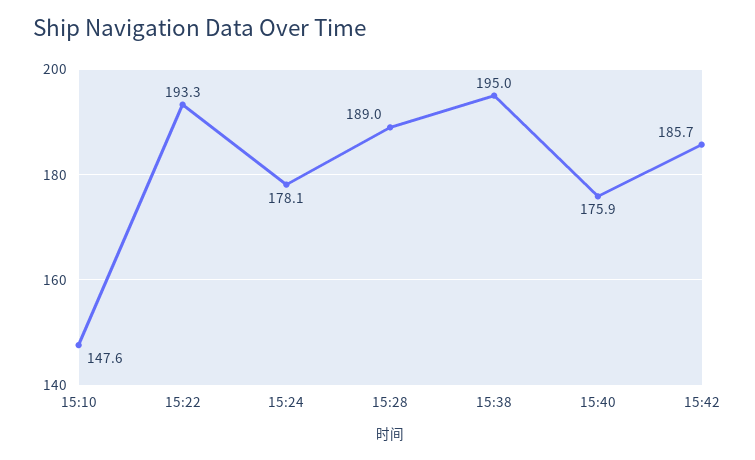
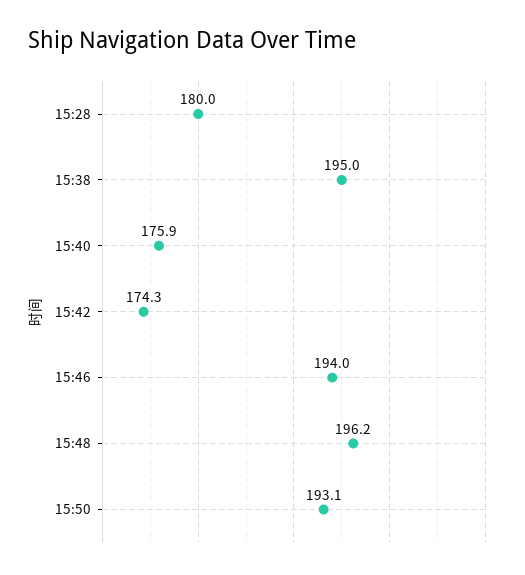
15:10: 147.6 -> none
15:22: 193.3 -> none
15:24: 178.1 -> none
15:28: 189 -> 180
15:42: 185.7 -> 174.3
15:46: none -> 194
15:48: none -> 196.2
15:50: none -> 193.1

